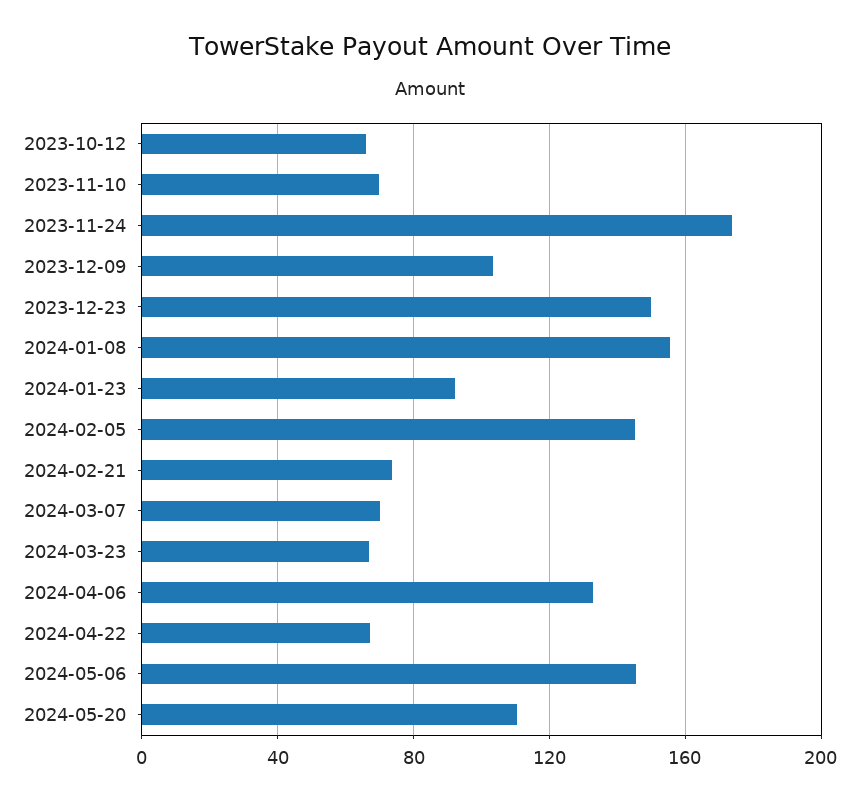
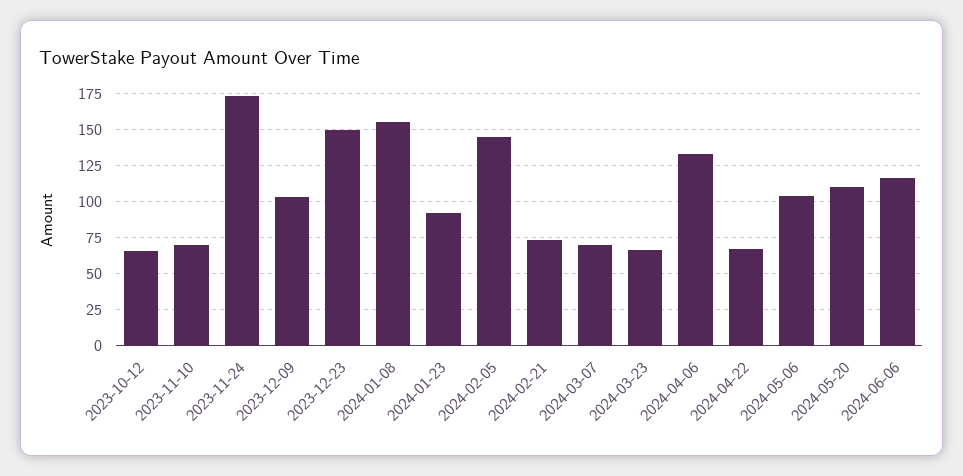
2024-05-06: 145 -> 105
2024-06-06: none -> 115

